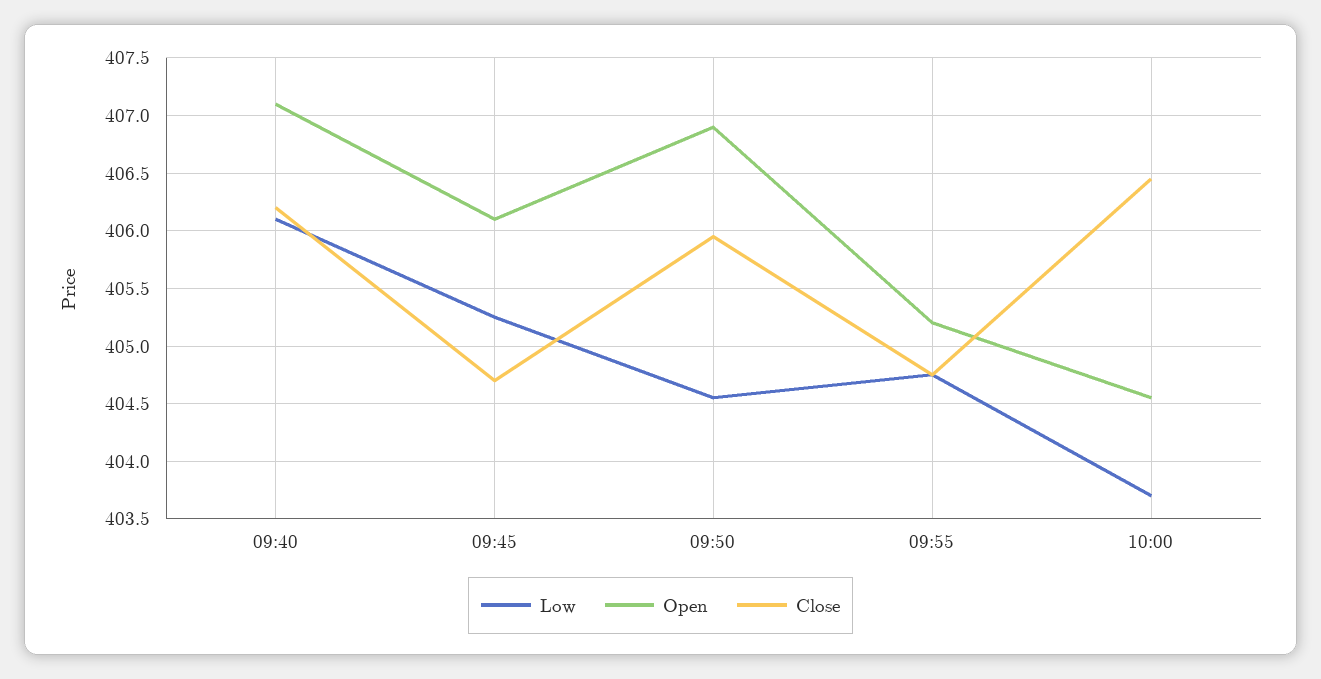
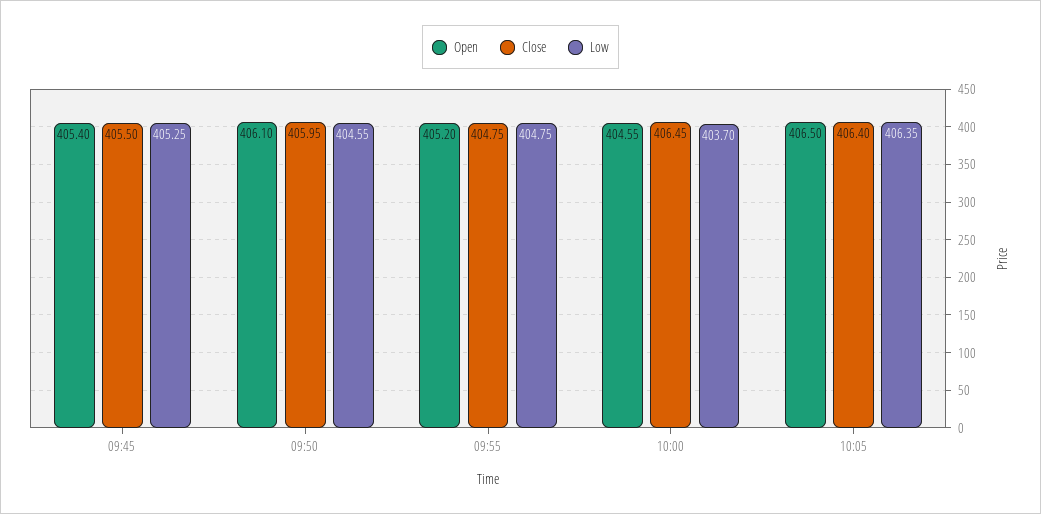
Low, 09:40: 406.1 -> none
Open, 09:40: 407.1 -> none
Close, 09:40: 406.2 -> none
Open, 09:45: 406.1 -> 405.4
Close, 09:45: 404.7 -> 405.5
Open, 09:50: 406.9 -> 406.1
Open, 10:05: none -> 406.5
Close, 10:05: none -> 406.4
Low, 10:05: none -> 406.35

